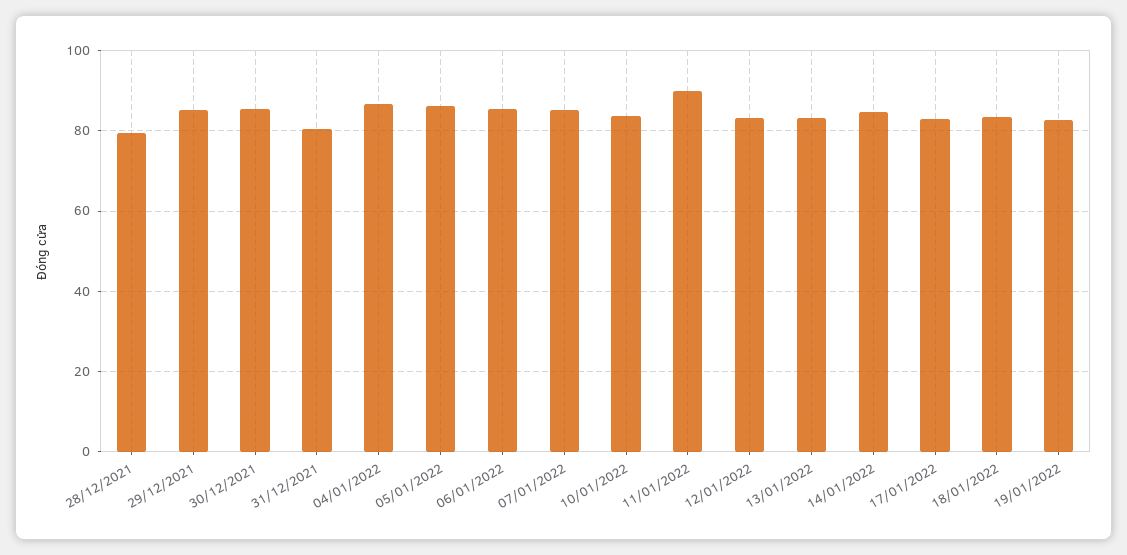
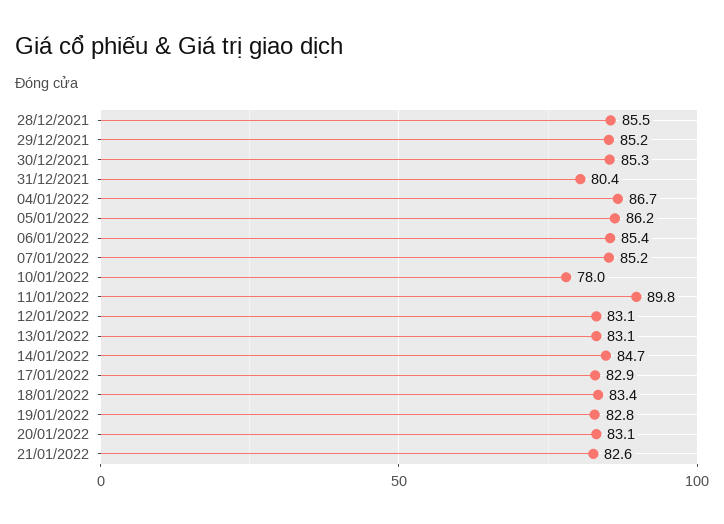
28/12/2021: 80 -> 85.5
10/01/2022: 84 -> 78
20/01/2022: none -> 83.1
21/01/2022: none -> 82.6

